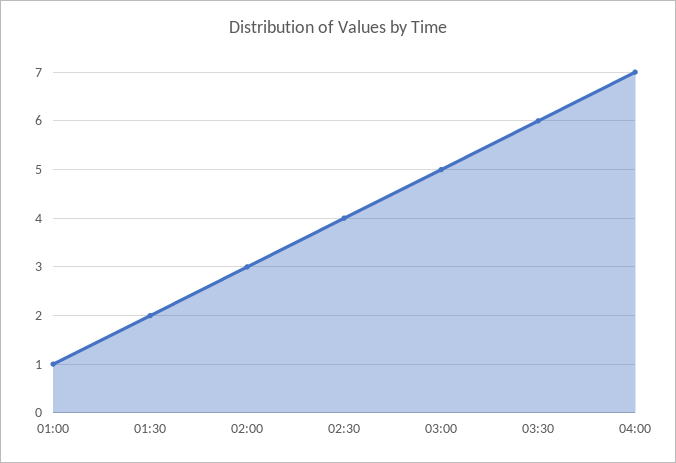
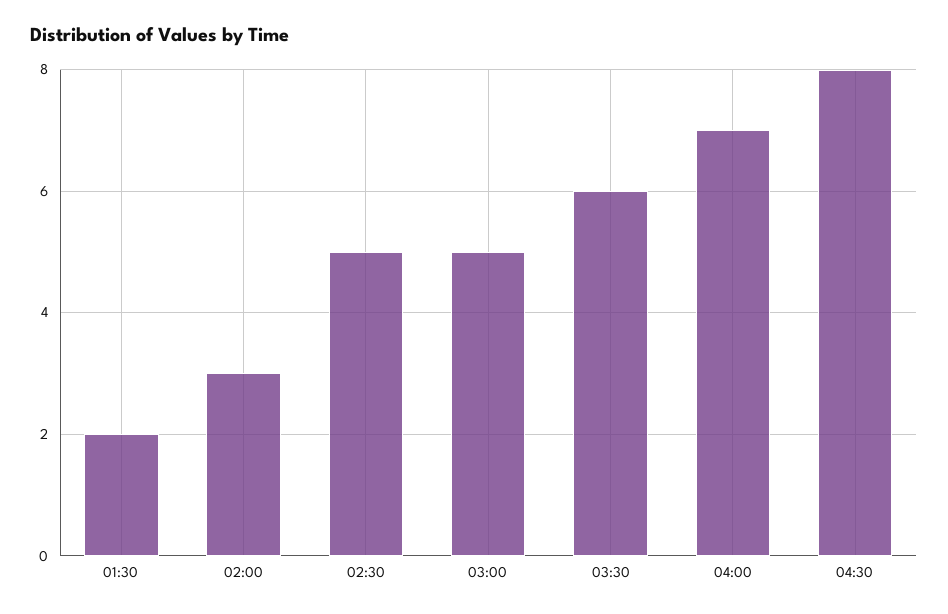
01:00: 1 -> none
02:30: 4 -> 5
04:30: none -> 8

